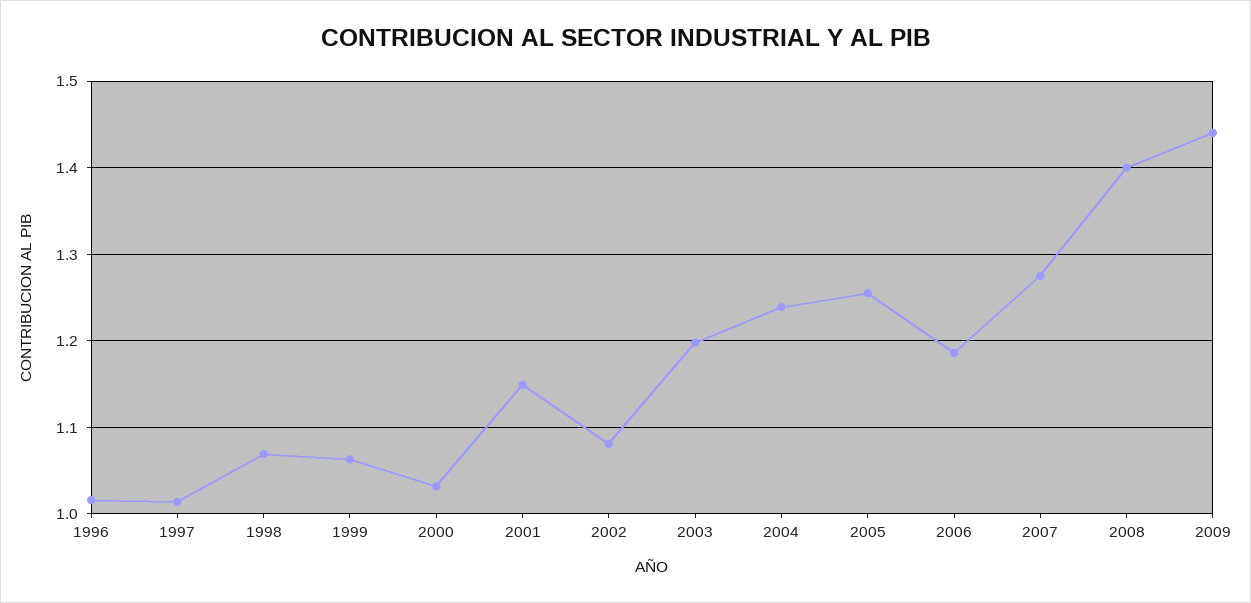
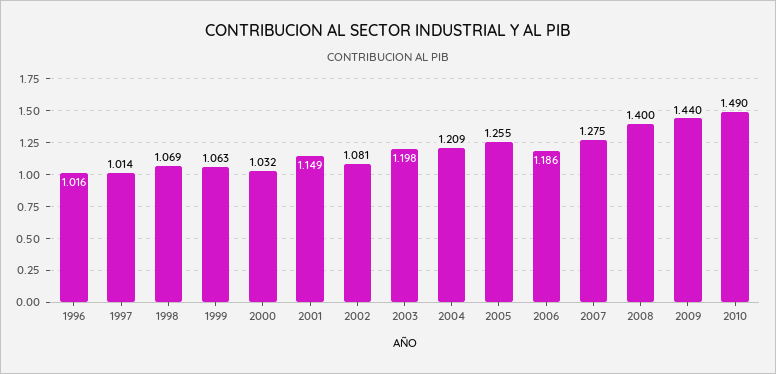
2004: 1.24 -> 1.209
2010: none -> 1.49

